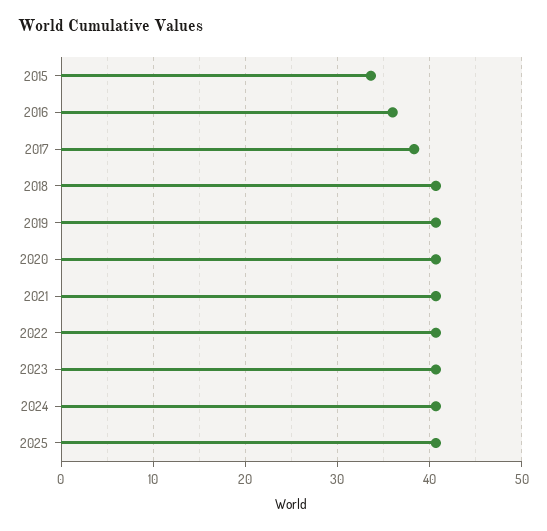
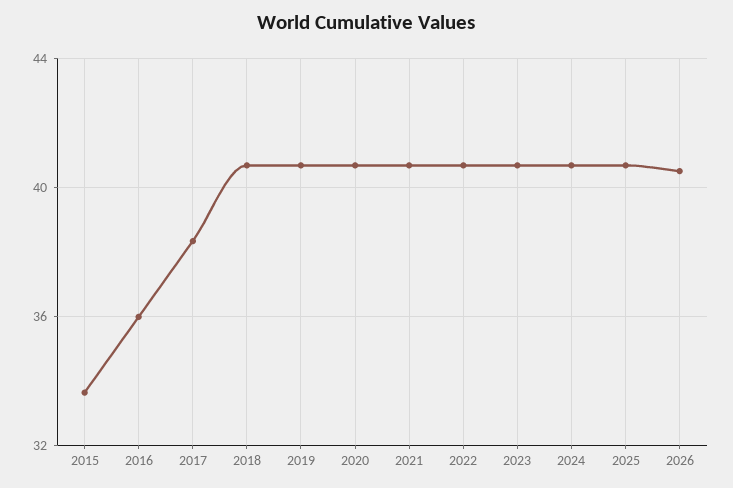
2026: none -> 40.5

